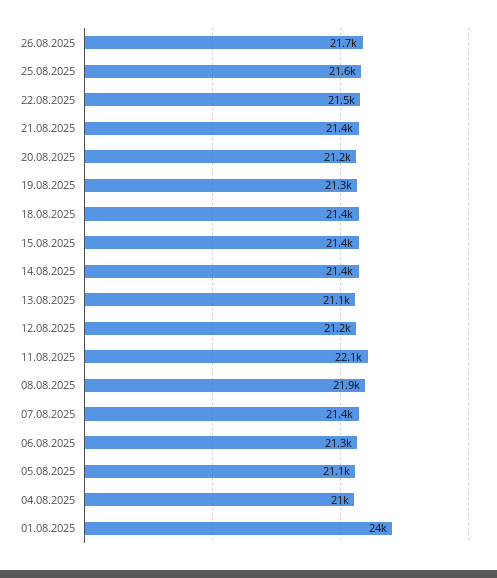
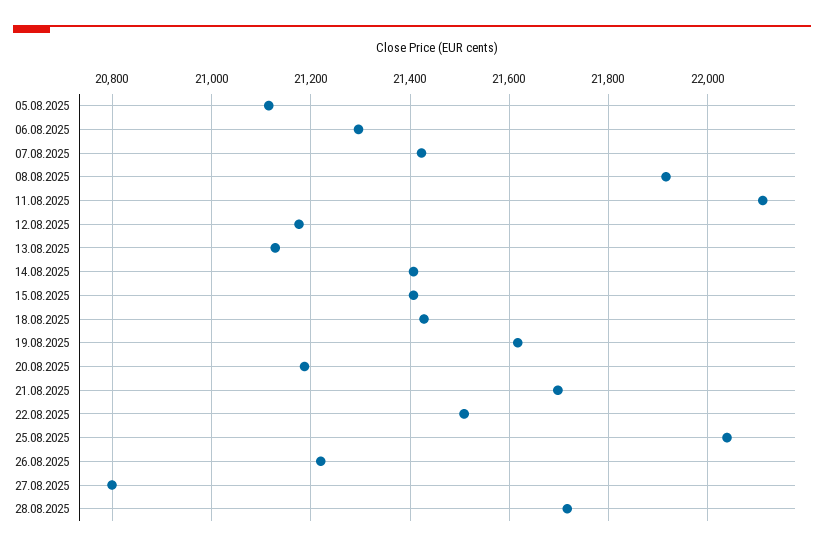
26.08.2025: 21700 -> 21220
25.08.2025: 21600 -> 22040
21.08.2025: 21400 -> 21700
19.08.2025: 21300 -> 21620
04.08.2025: 21000 -> none
01.08.2025: 24000 -> none
27.08.2025: none -> 20800
28.08.2025: none -> 21720

